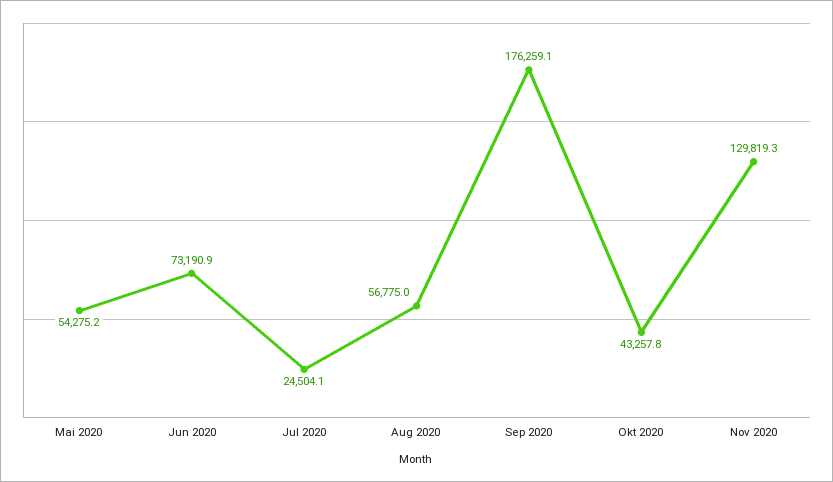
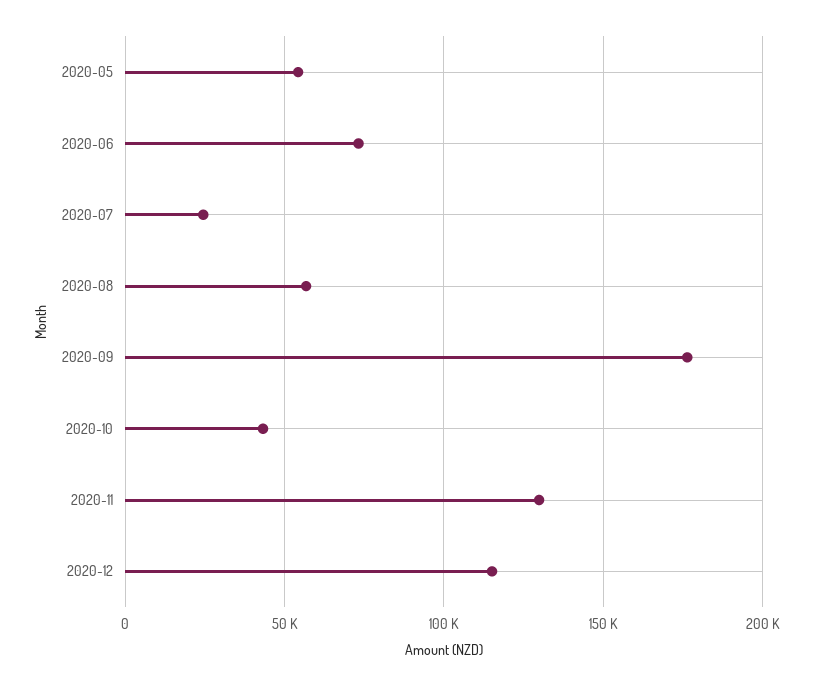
2020-12: none -> 115000

